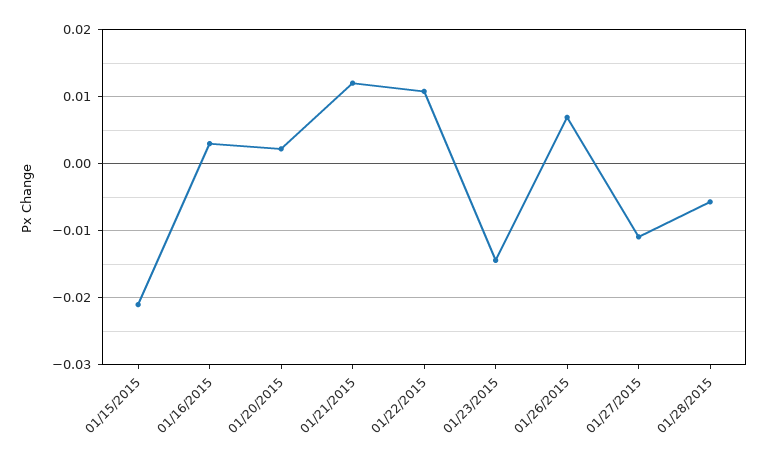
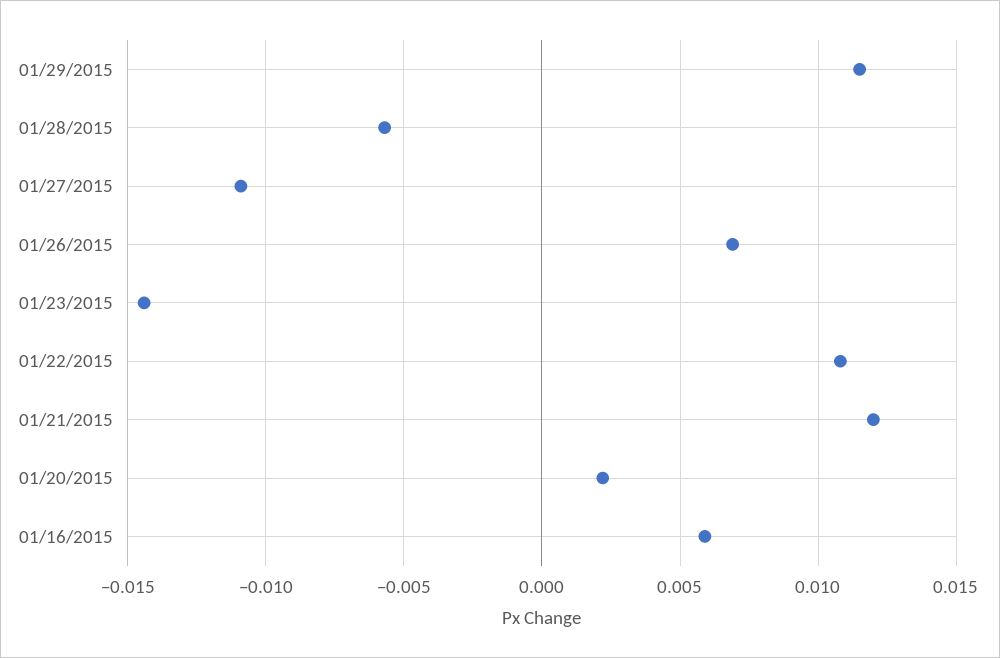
01/15/2015: -0.021 -> none
01/16/2015: 0.003 -> 0.006
01/29/2015: none -> 0.0115

